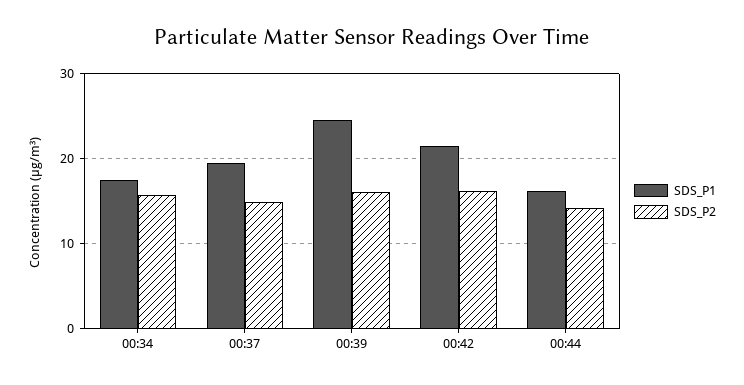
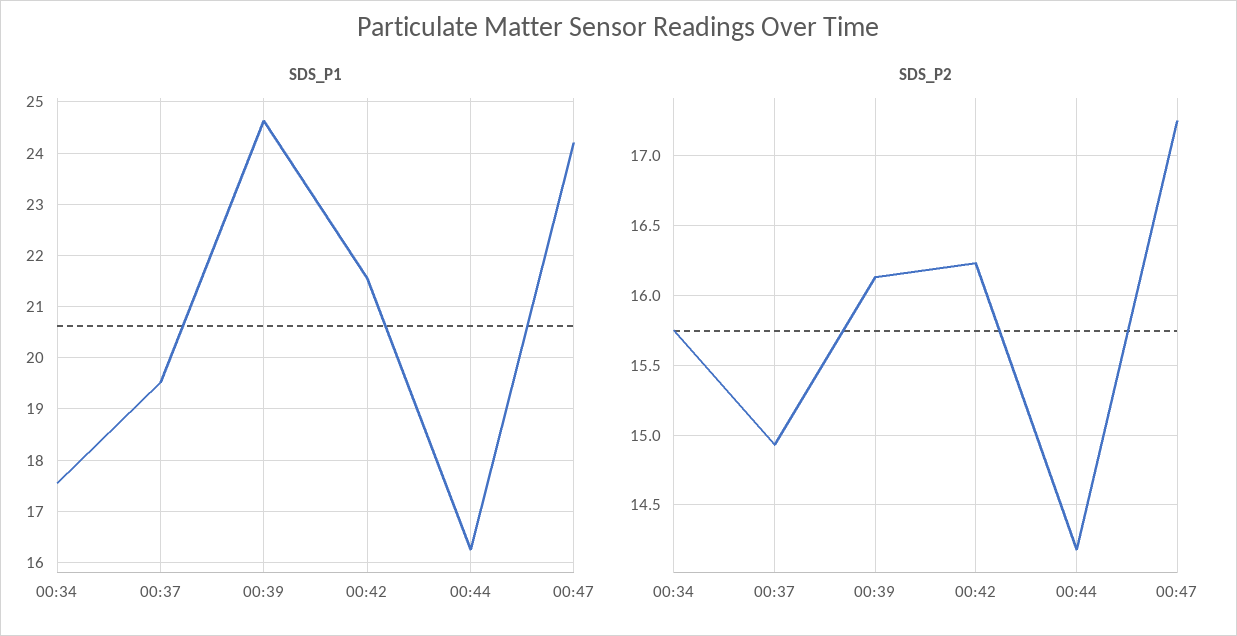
SDS_P1, 00:47: none -> 24.2
SDS_P2, 00:47: none -> 17.25

